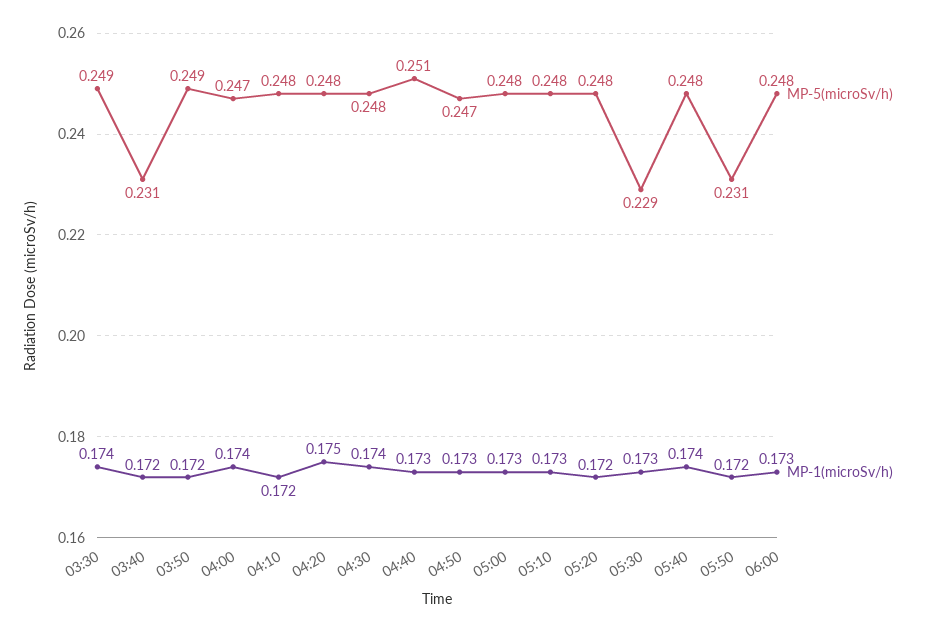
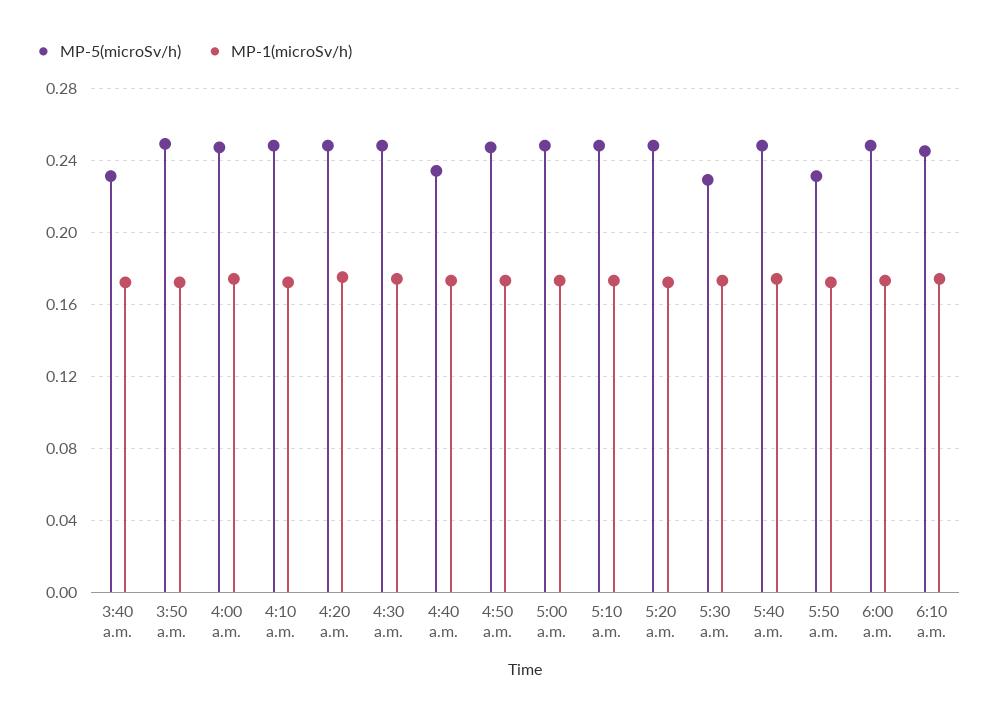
MP-5(microSv/h), 03:30: 0.249 -> none
MP-1(microSv/h), 03:30: 0.174 -> none
MP-5(microSv/h), 04:40: 0.251 -> 0.235
MP-5(microSv/h), 6:10 a.m.: none -> 0.245
MP-1(microSv/h), 6:10 a.m.: none -> 0.175

